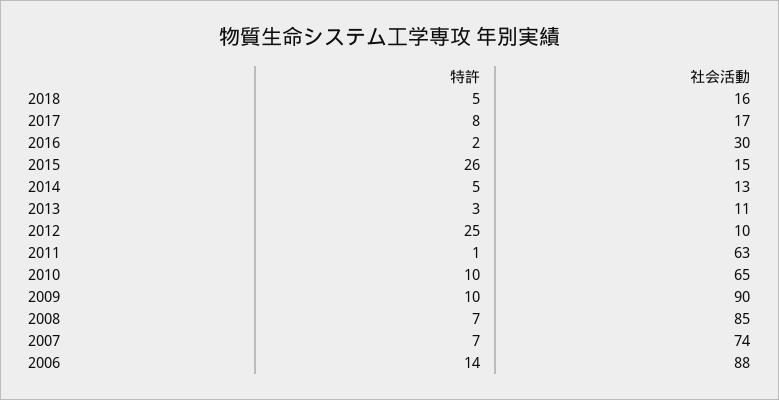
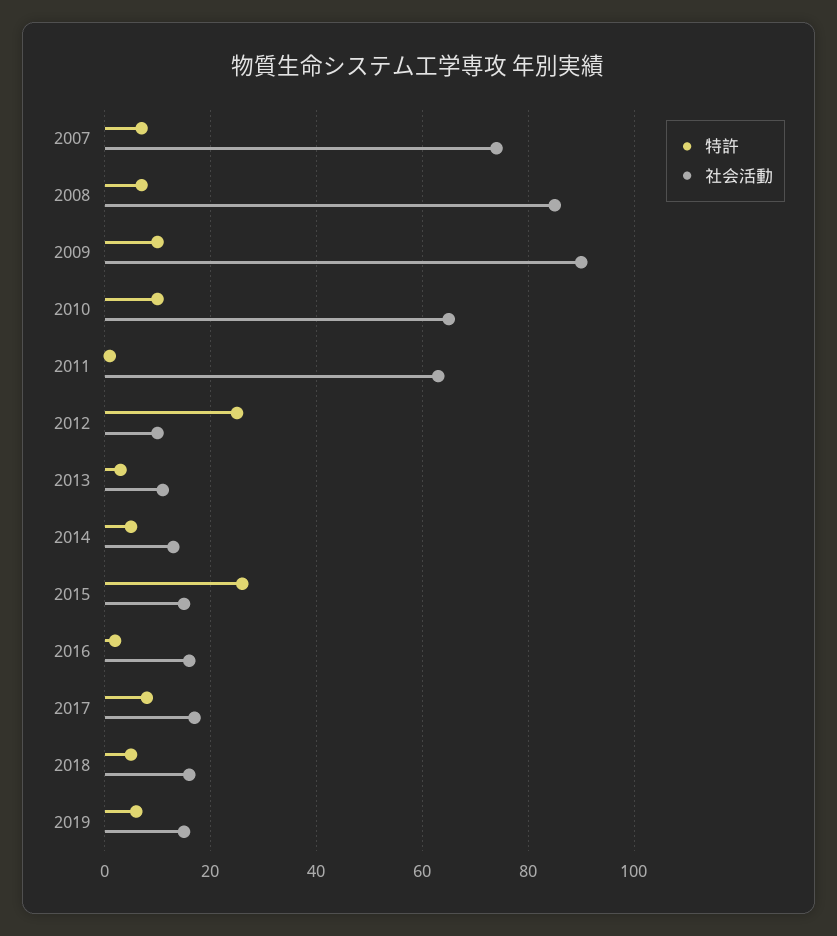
社会活動, 2016: 30 -> 15
特許, 2006: 14 -> none
社会活動, 2006: 88 -> none
特許, 2019: none -> 5
社会活動, 2019: none -> 15

